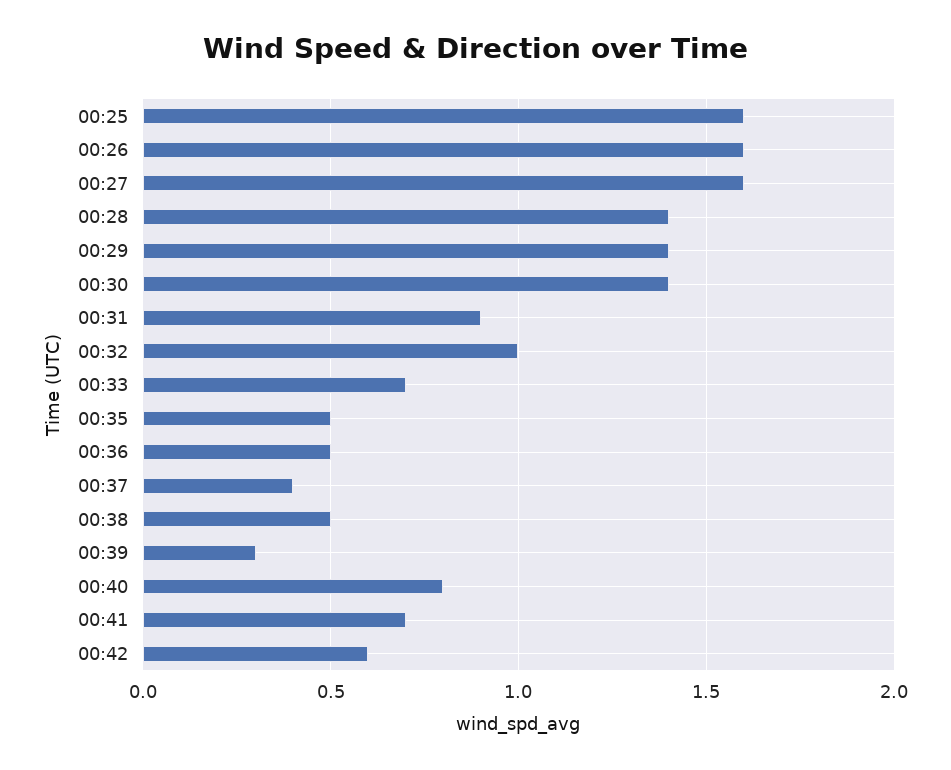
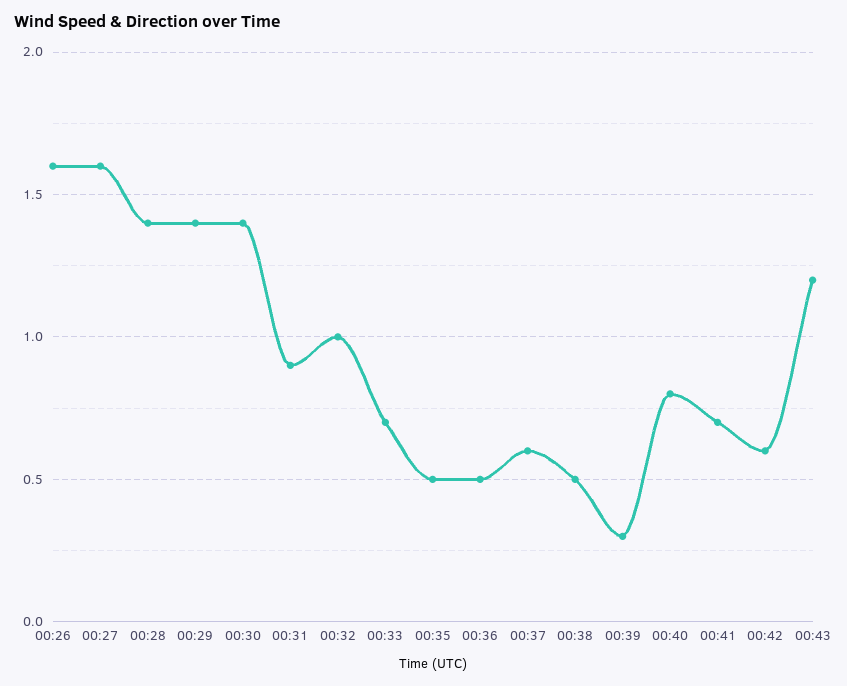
00:25: 1.6 -> none
00:37: 0.4 -> 0.6
00:43: none -> 1.2

